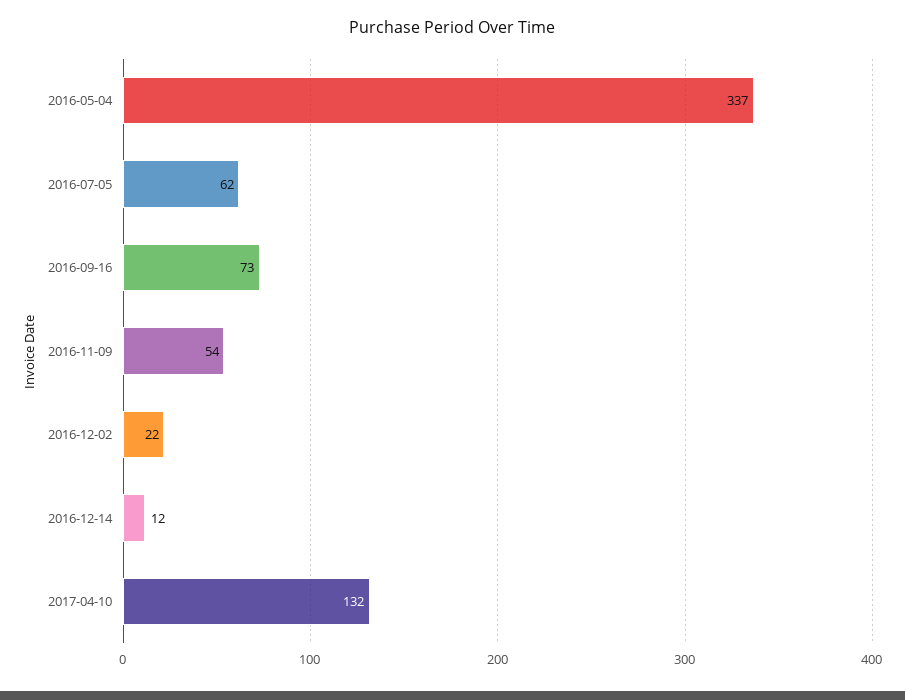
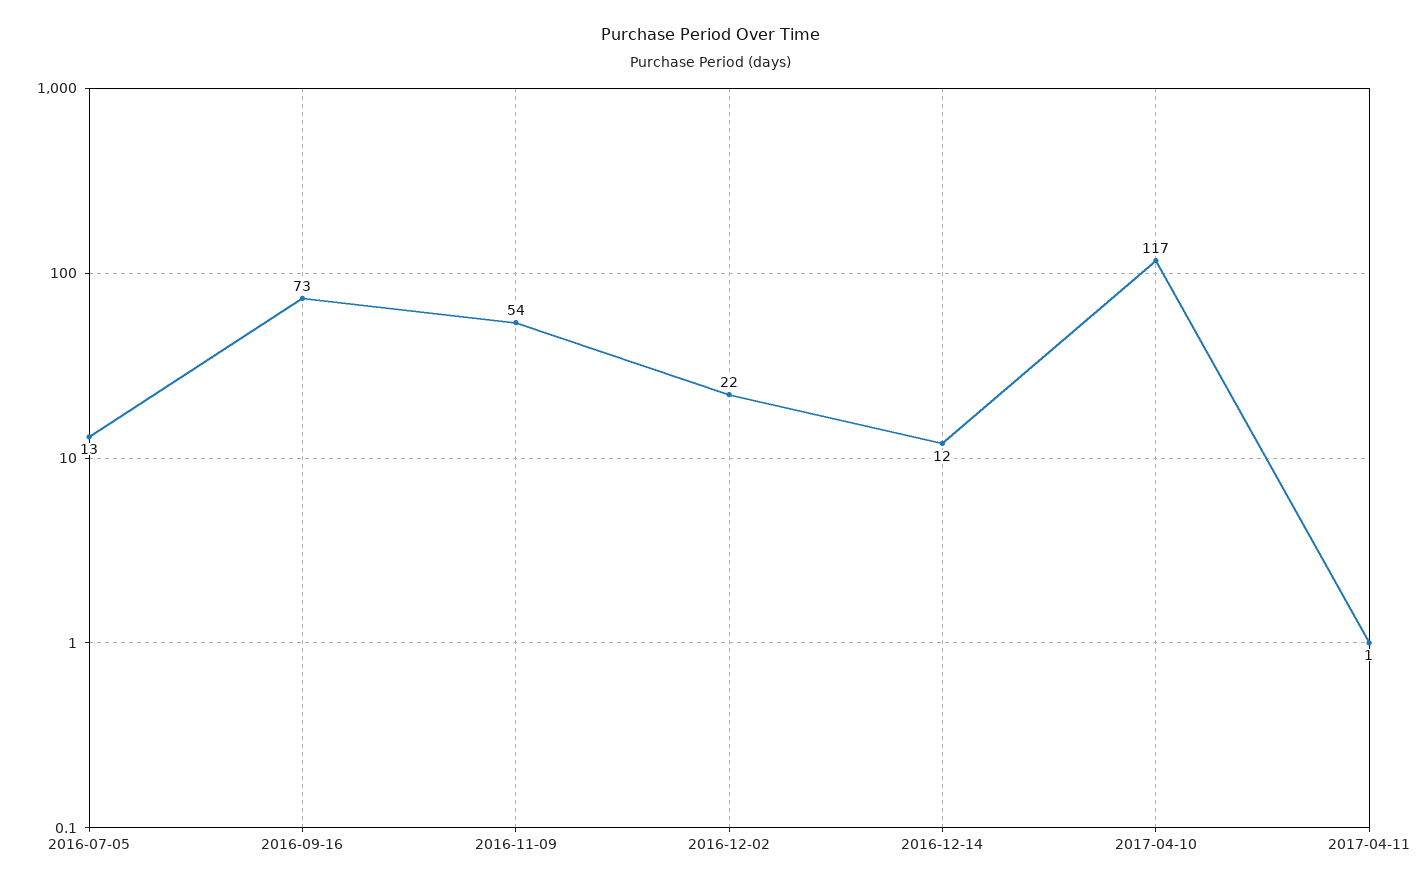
2016-05-04: 337 -> none
2016-07-05: 62 -> 13
2017-04-10: 132 -> 117
2017-04-11: none -> 1

